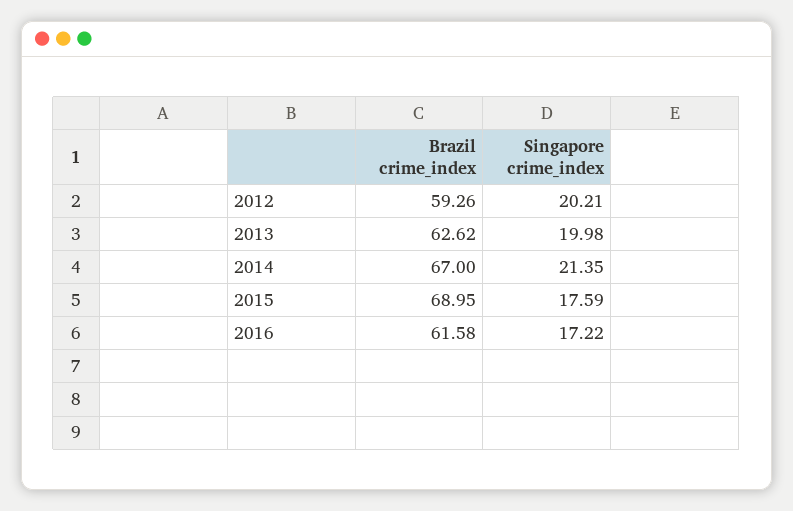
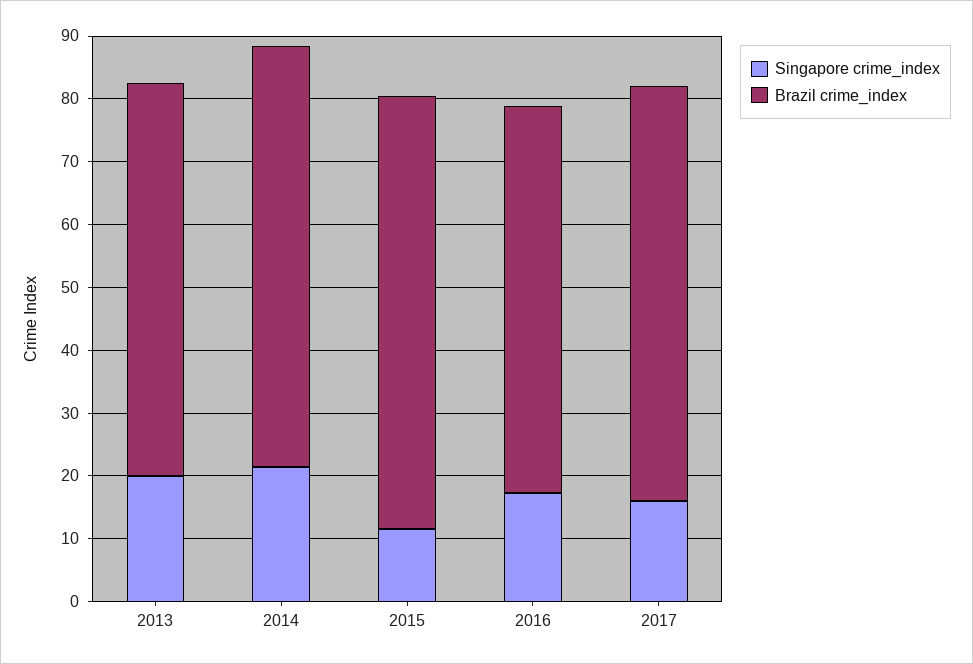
Brazil crime_index, 2012: 59.26 -> none
Singapore crime_index, 2012: 20.21 -> none
Singapore crime_index, 2015: 17.59 -> 12
Singapore crime_index, 2017: none -> 16
Brazil crime_index, 2017: none -> 66

